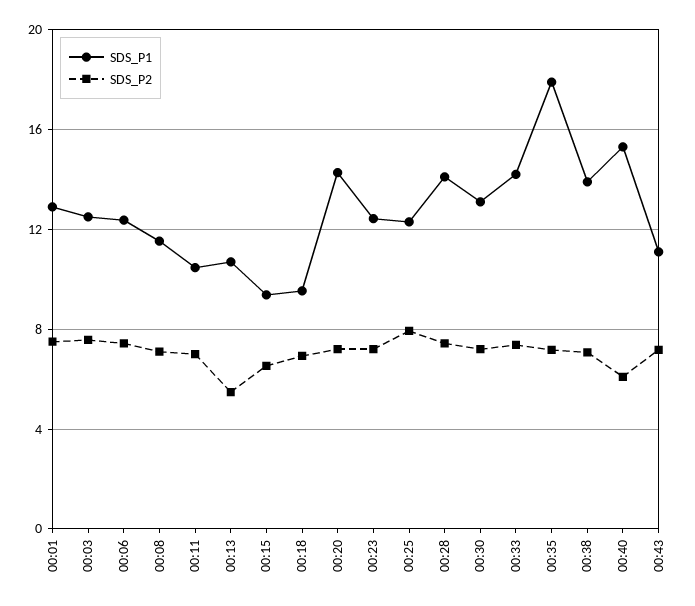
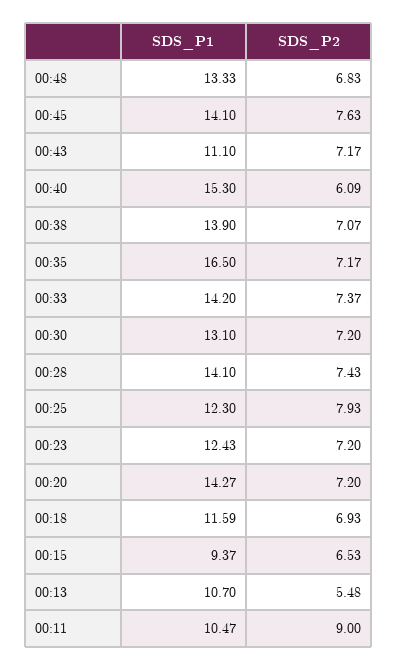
SDS_P1, 00:01: 13 -> none
SDS_P2, 00:01: 7.5 -> none
SDS_P1, 00:03: 12.5 -> none
SDS_P2, 00:03: 7.5 -> none
SDS_P1, 00:06: 12.5 -> none
SDS_P2, 00:06: 7.5 -> none
SDS_P1, 00:08: 11.5 -> none
SDS_P2, 00:08: 7 -> none
SDS_P2, 00:11: 7 -> 9
SDS_P1, 00:18: 9.5 -> 11.59
SDS_P1, 00:35: 18 -> 16.5
SDS_P1, 00:48: none -> 13.33
SDS_P2, 00:48: none -> 6.83
SDS_P1, 00:45: none -> 14.1
SDS_P2, 00:45: none -> 7.63

